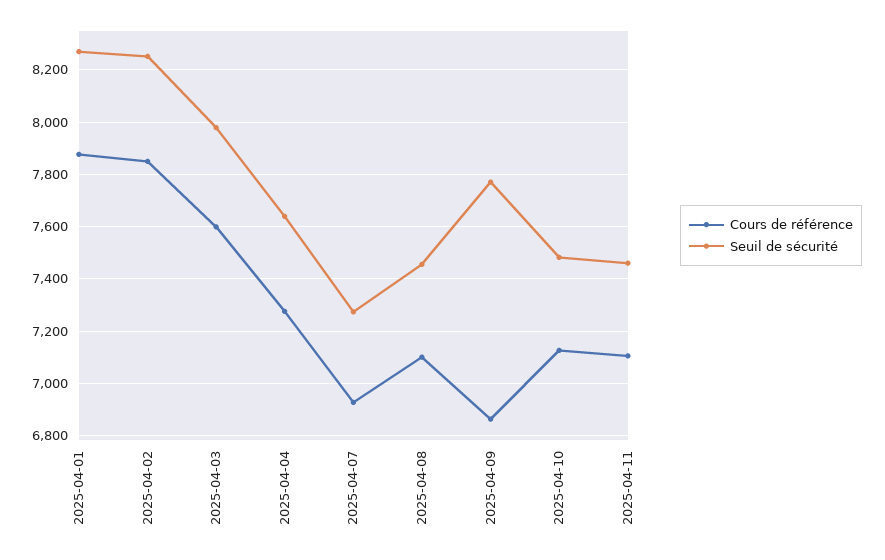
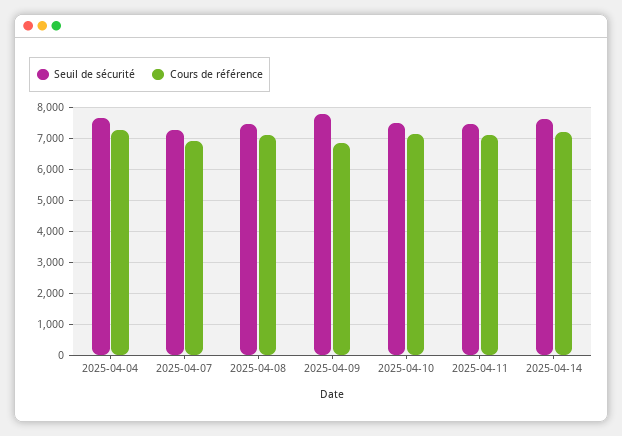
Cours de référence, 2025-04-01: 7875 -> none
Seuil de sécurité, 2025-04-01: 8275 -> none
Cours de référence, 2025-04-02: 7850 -> none
Seuil de sécurité, 2025-04-02: 8250 -> none
Cours de référence, 2025-04-03: 7600 -> none
Seuil de sécurité, 2025-04-03: 7975 -> none
Seuil de sécurité, 2025-04-14: none -> 7600
Cours de référence, 2025-04-14: none -> 7200

